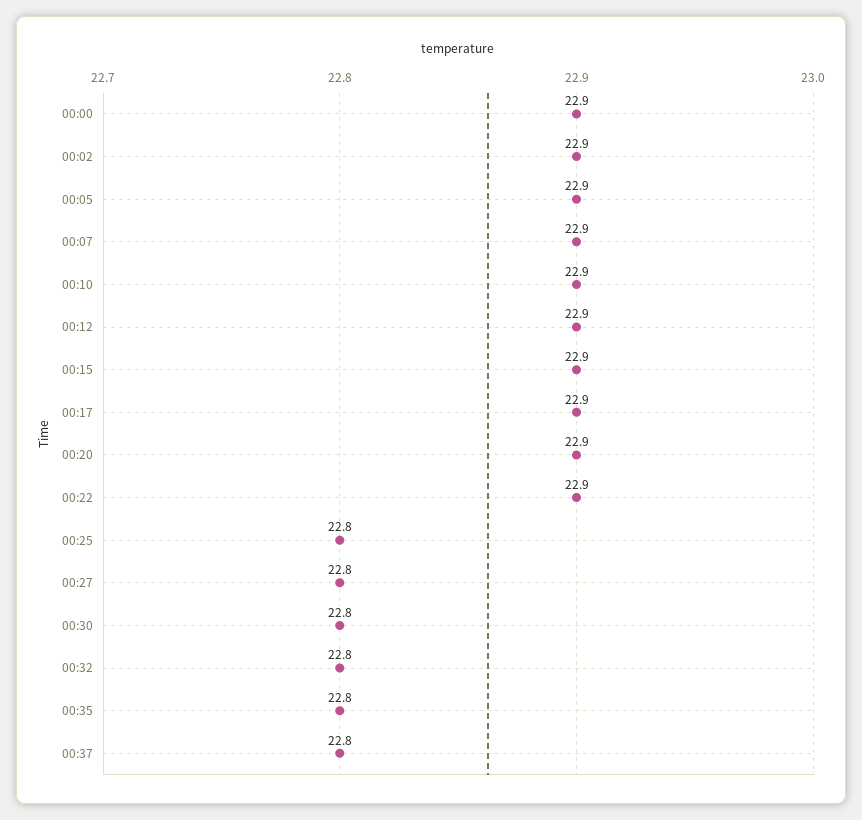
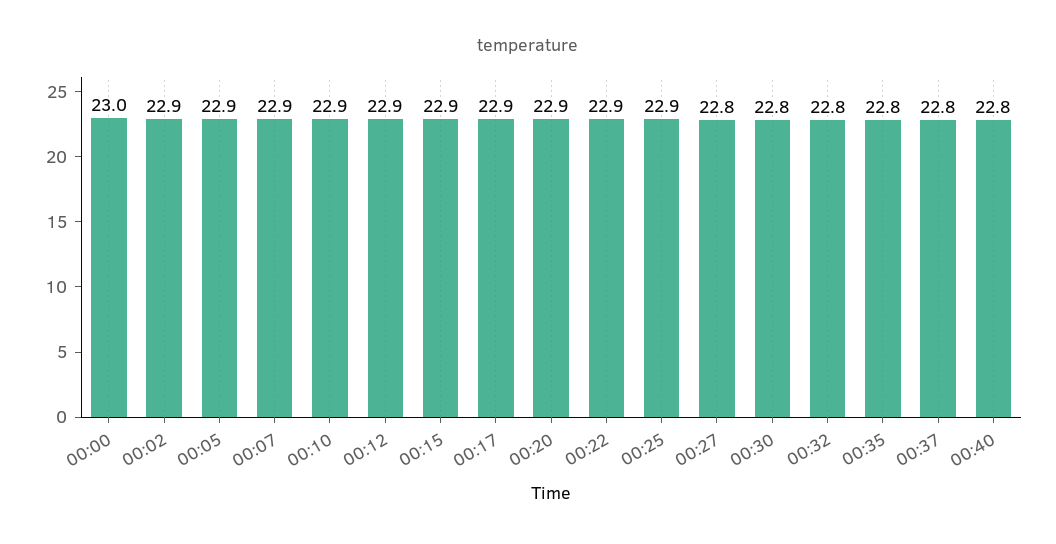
00:00: 22.9 -> 23
00:25: 22.8 -> 22.9
00:40: none -> 22.8

